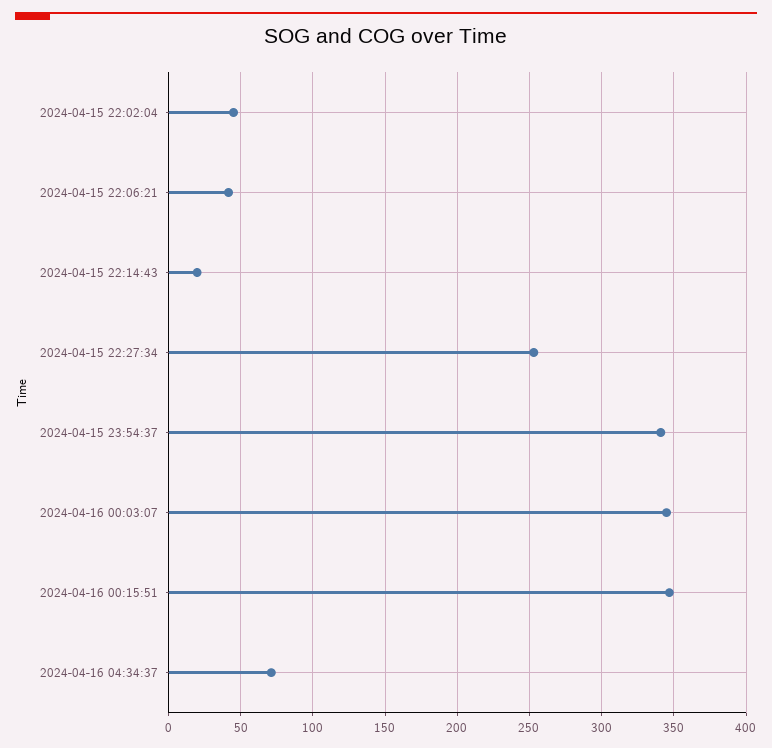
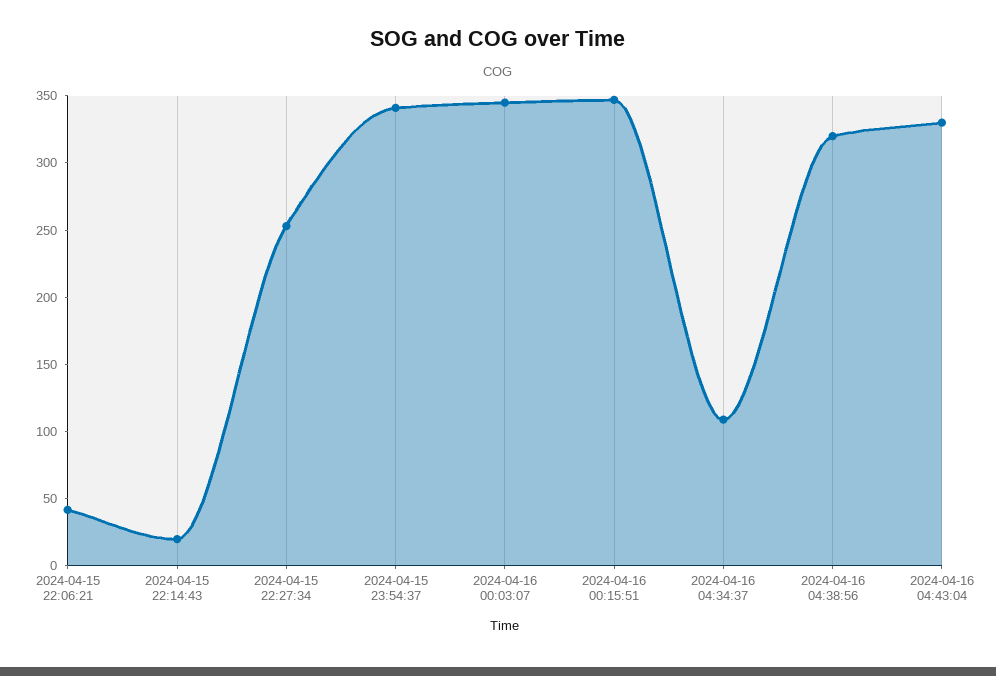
2024-04-15 22:02:04: 45 -> none
2024-04-16 04:34:37: 70 -> 110
2024-04-16 04:38:56: none -> 320
2024-04-16 04:43:04: none -> 330

